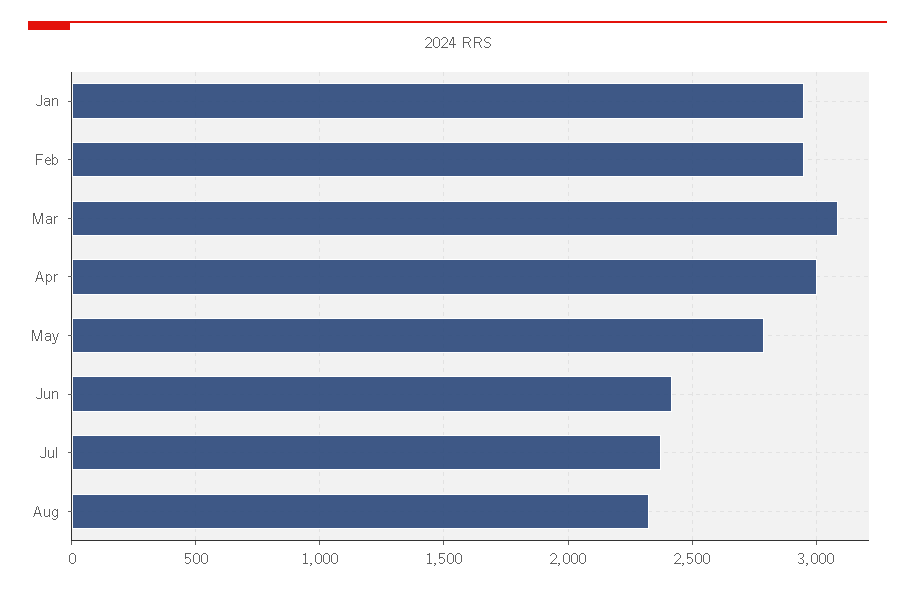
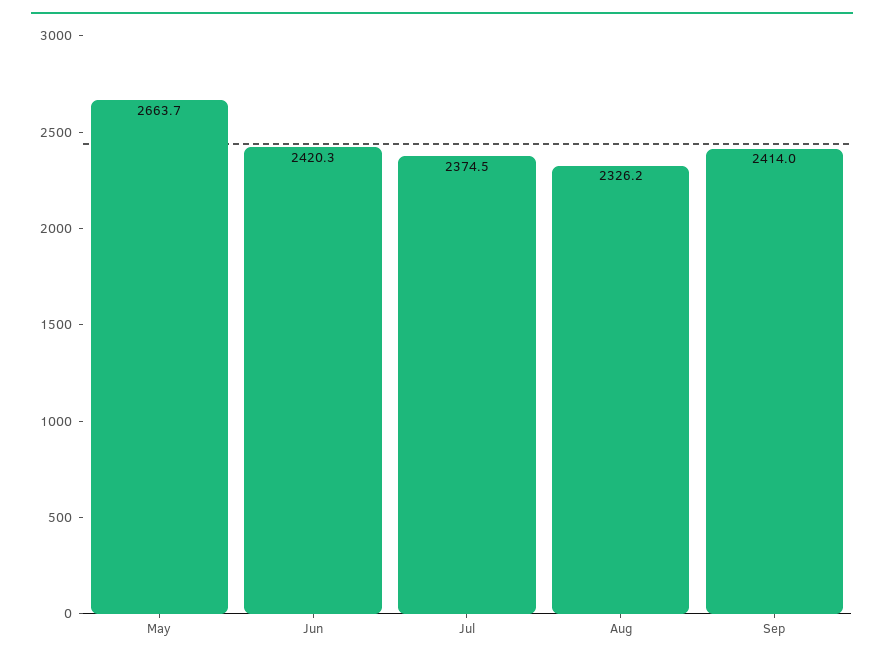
Jan: 2950 -> none
Feb: 2950 -> none
Mar: 3100 -> none
Apr: 3000 -> none
May: 2800 -> 2663.7
Sep: none -> 2414

